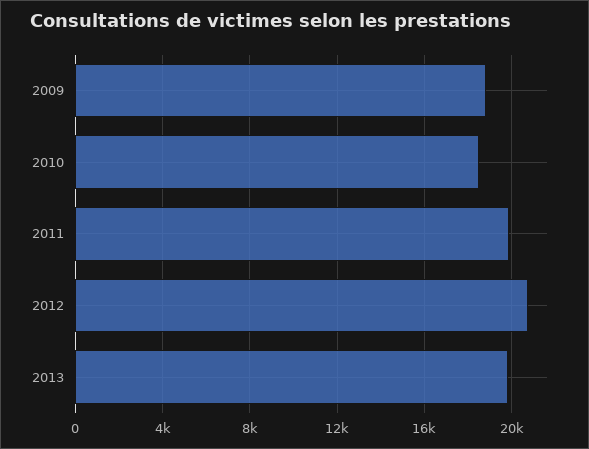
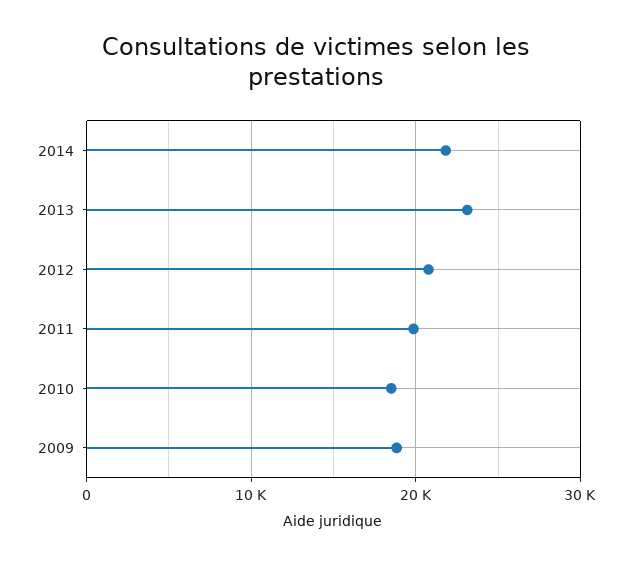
2013: 20000 -> 23000
2014: none -> 22000

